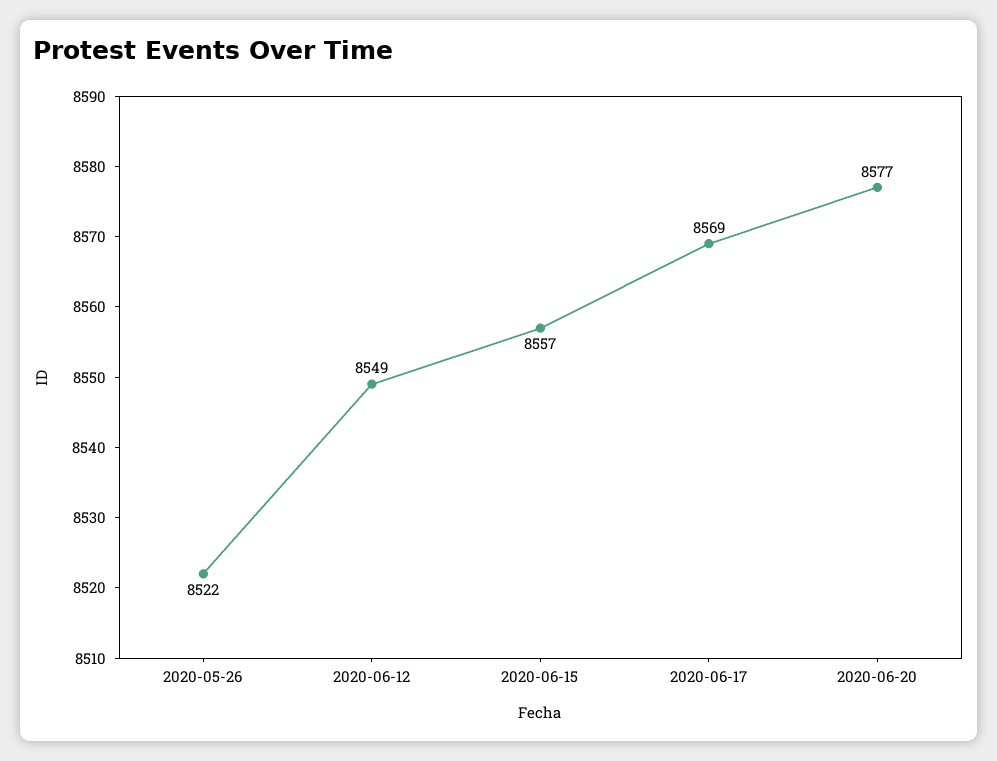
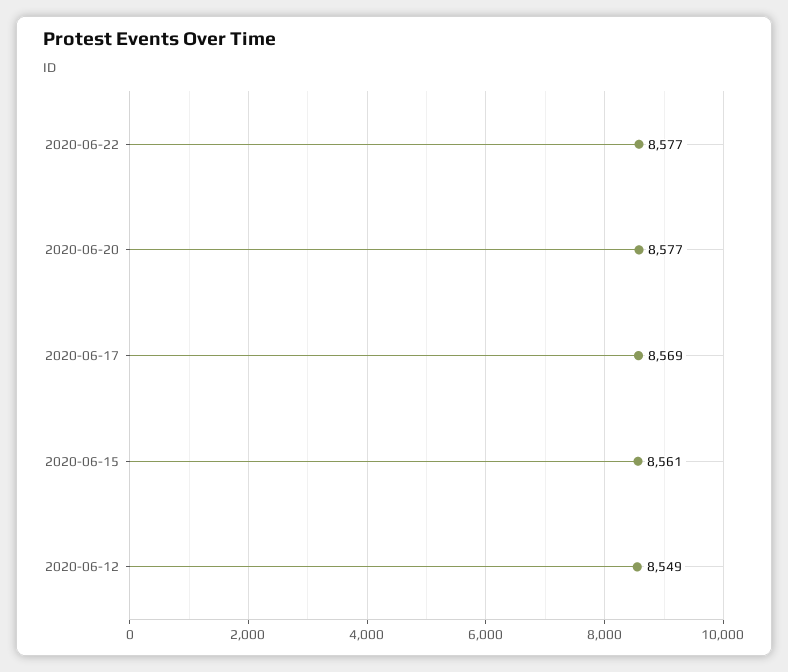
2020-05-26: 8522 -> none
2020-06-15: 8557 -> 8561
2020-06-22: none -> 8577

